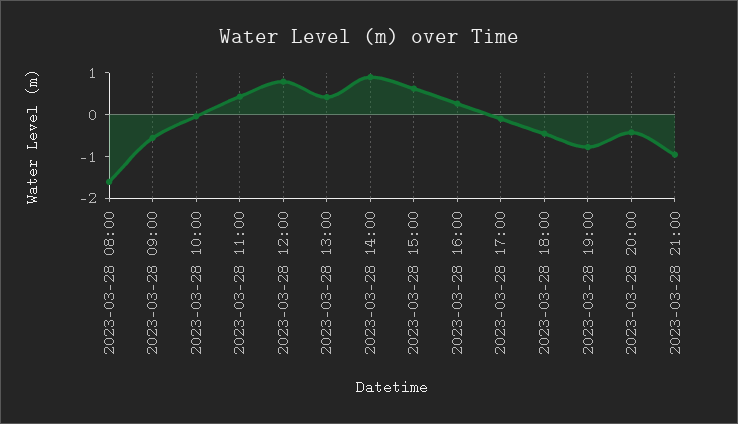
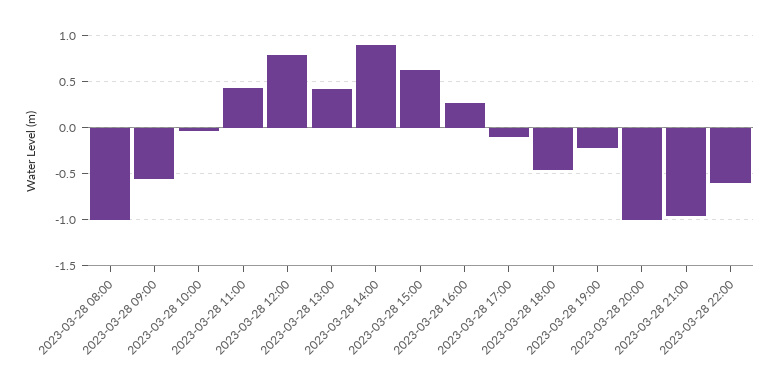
2023-03-28 08:00: -1.6 -> -1
2023-03-28 19:00: -0.8 -> -0.2
2023-03-28 20:00: -0.4 -> -1
2023-03-28 22:00: none -> -0.6

